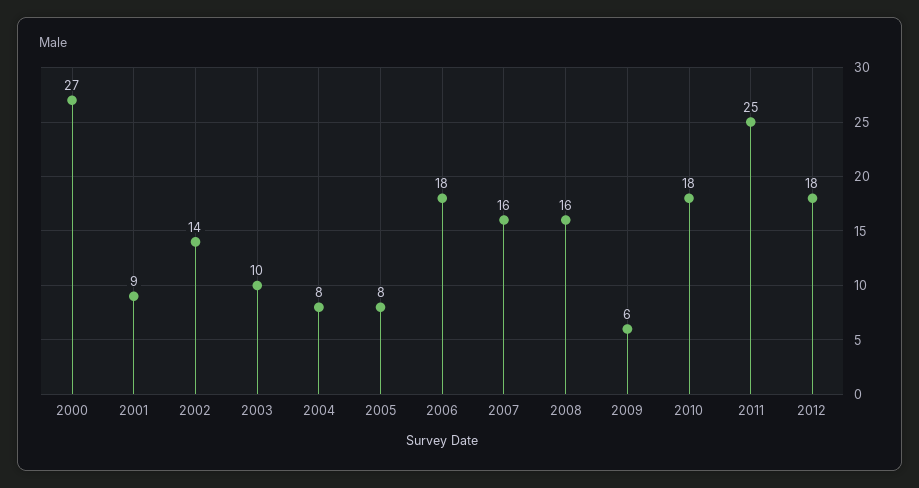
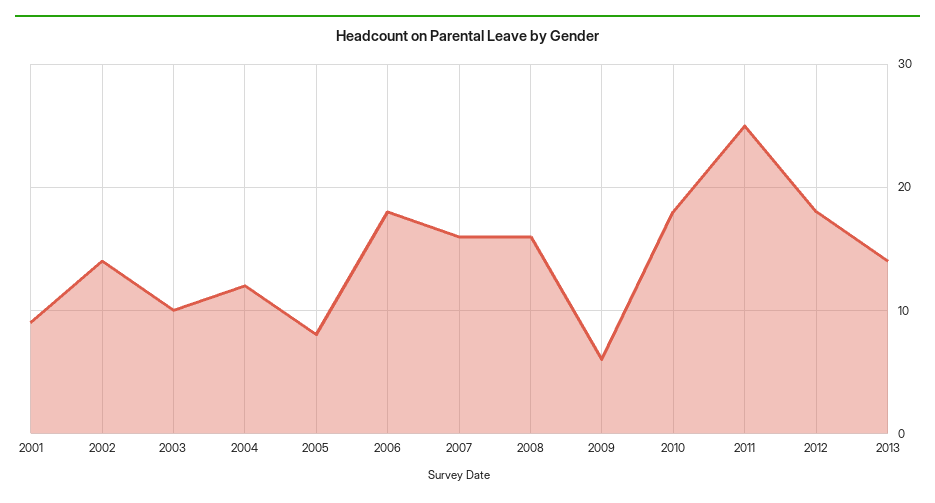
2000: 27 -> none
2004: 8 -> 12
2013: none -> 14

